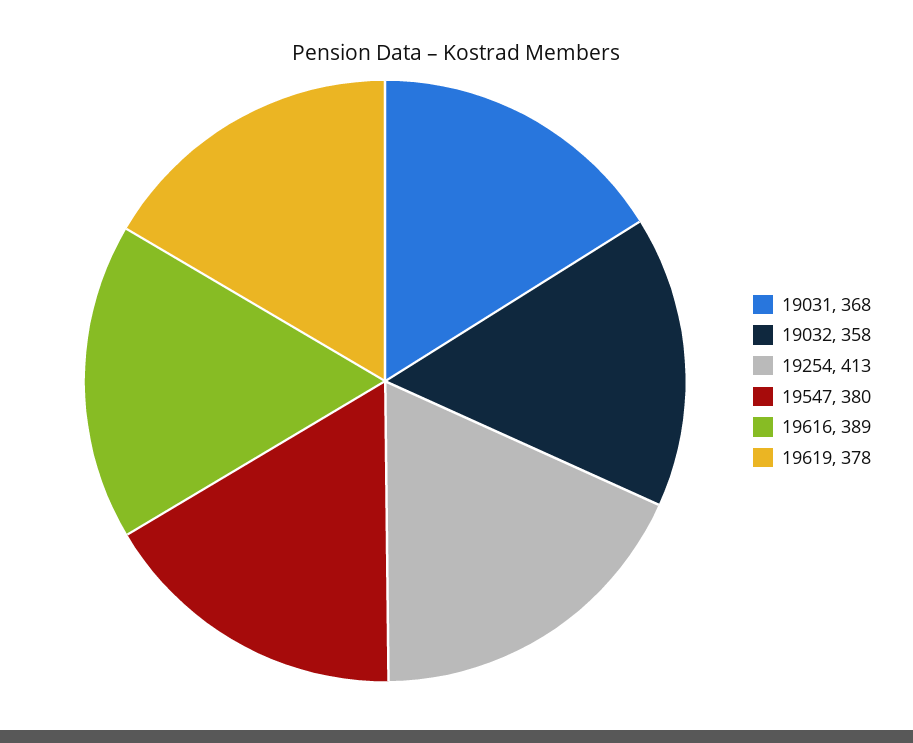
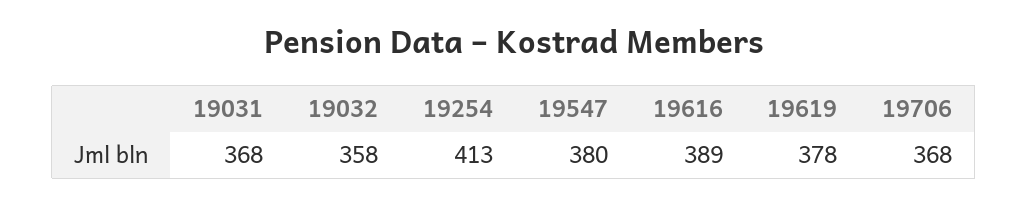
19706: none -> 368

